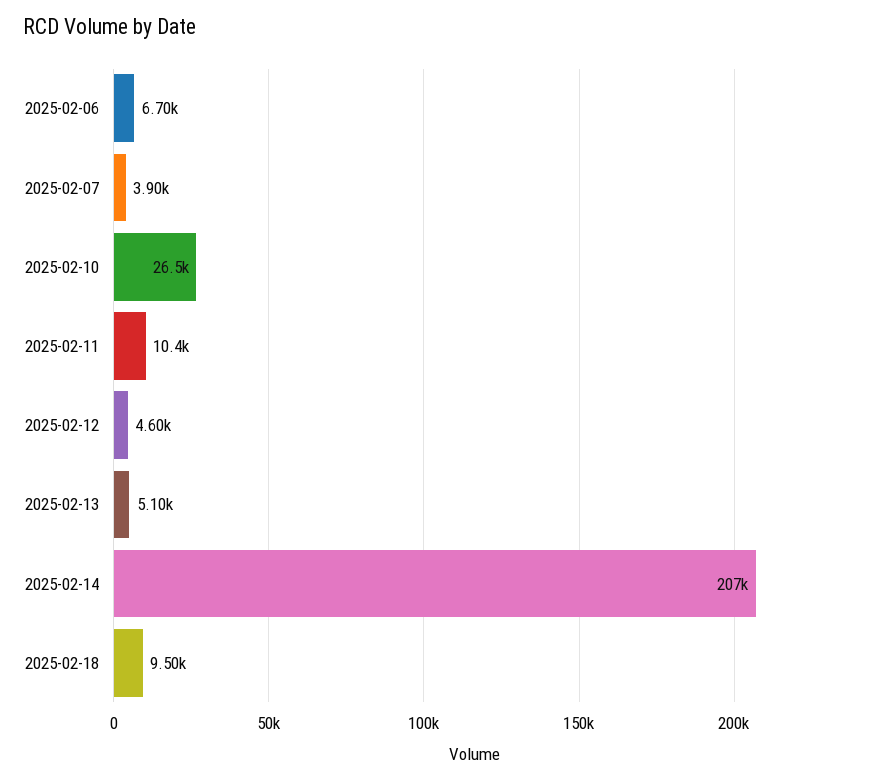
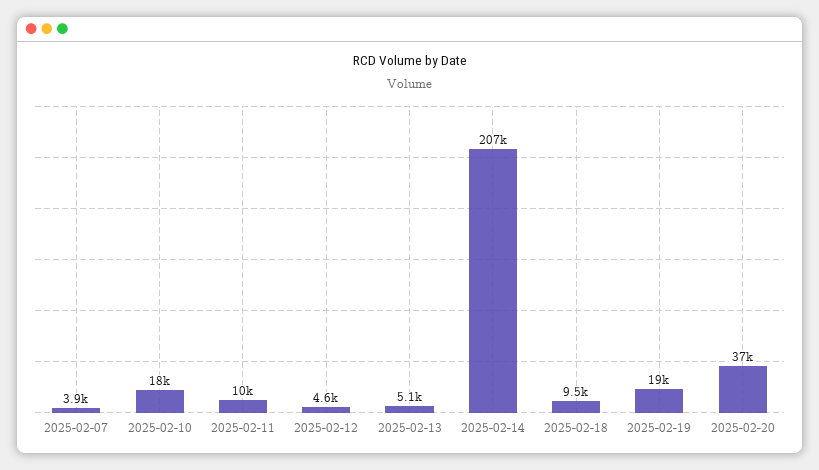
2025-02-06: 6700 -> none
2025-02-10: 26500 -> 18000
2025-02-19: none -> 19000
2025-02-20: none -> 37000

